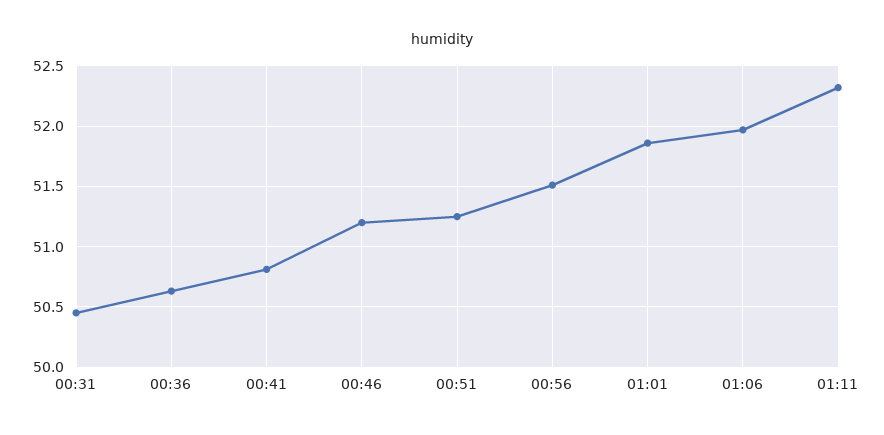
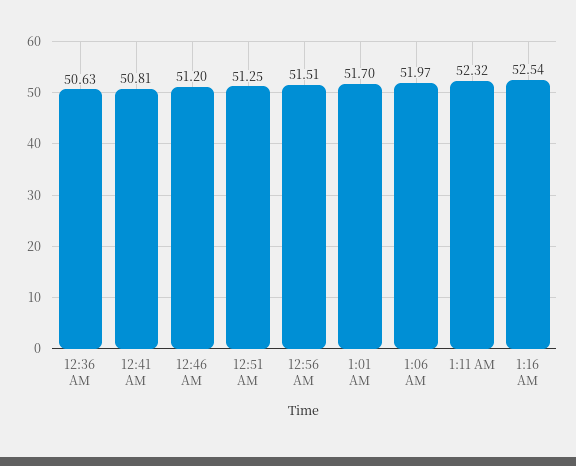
00:31: 50.45 -> none
01:01: 51.85 -> 51.7
1:16 AM: none -> 52.54

